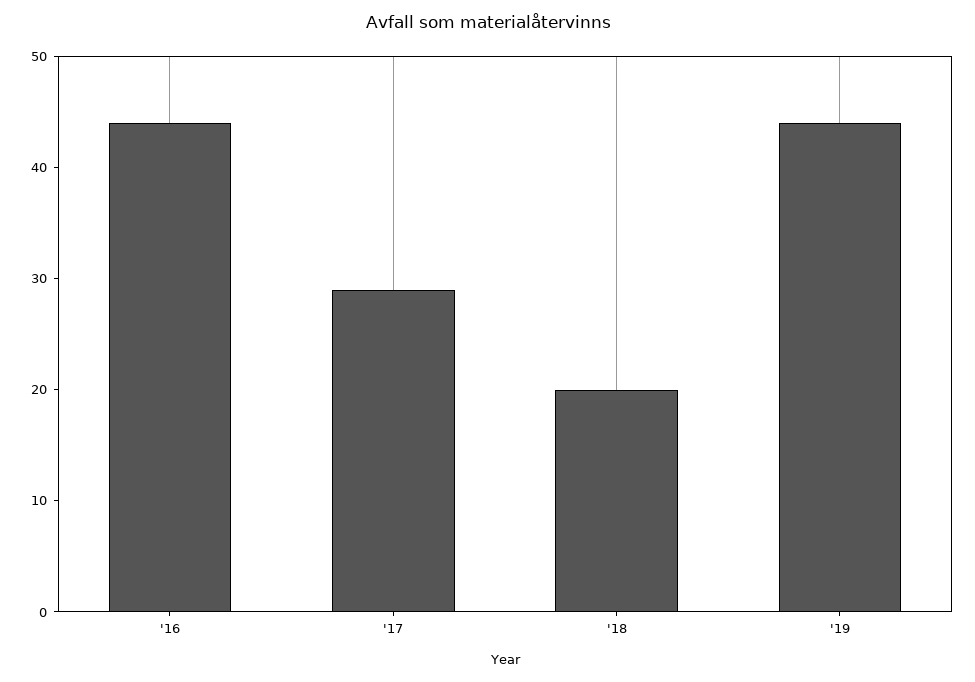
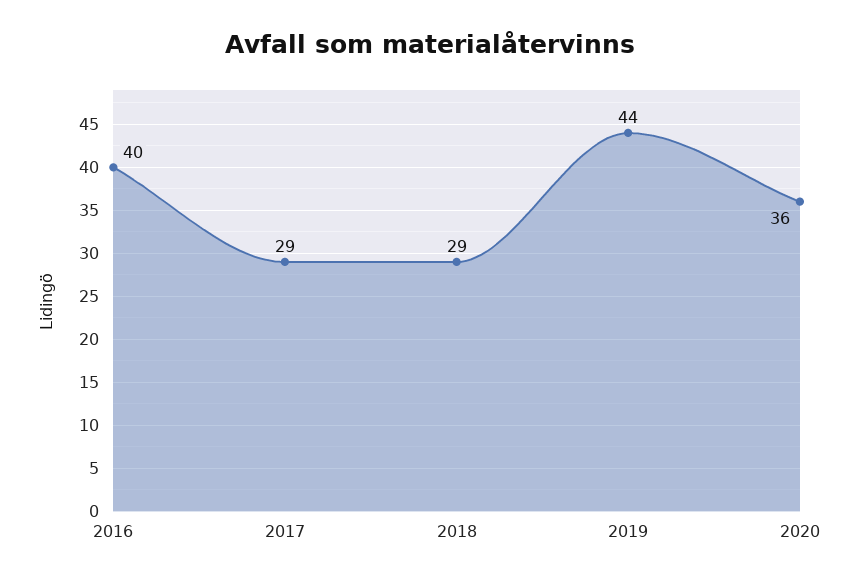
'16: 44 -> 40
'18: 20 -> 29
2020: none -> 36

